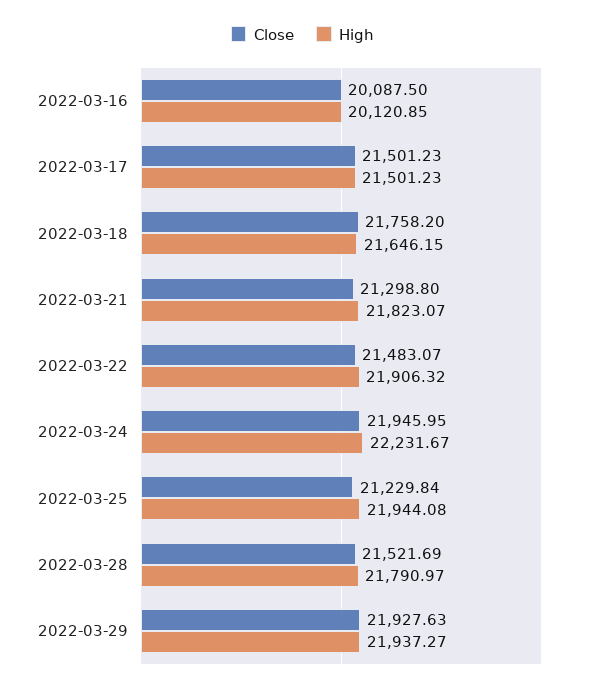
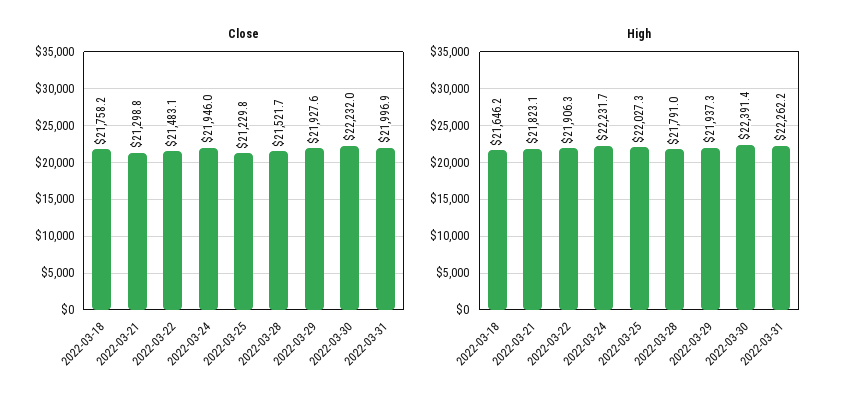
Close, 2022-03-16: 20087.5 -> none
High, 2022-03-16: 20120.85 -> none
Close, 2022-03-17: 21501.23 -> none
High, 2022-03-17: 21501.23 -> none
High, 2022-03-25: 21944.08 -> 22027.3
Close, 2022-03-30: none -> 22232
Close, 2022-03-31: none -> 21996.9
High, 2022-03-30: none -> 22391.4
High, 2022-03-31: none -> 22262.2

